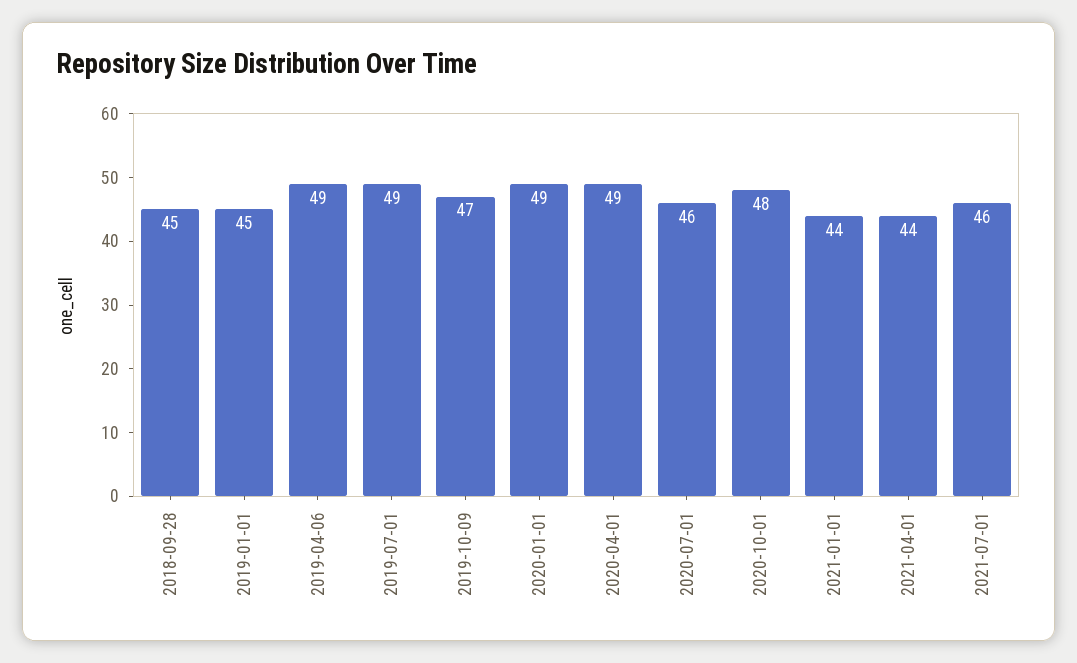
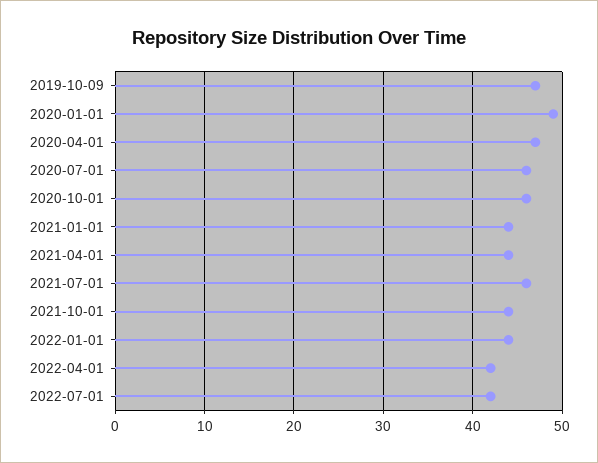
2018-09-28: 45 -> none
2019-01-01: 45 -> none
2019-04-06: 49 -> none
2019-07-01: 49 -> none
2020-04-01: 49 -> 47
2020-10-01: 48 -> 46
2021-10-01: none -> 44
2022-01-01: none -> 44
2022-04-01: none -> 42
2022-07-01: none -> 42

